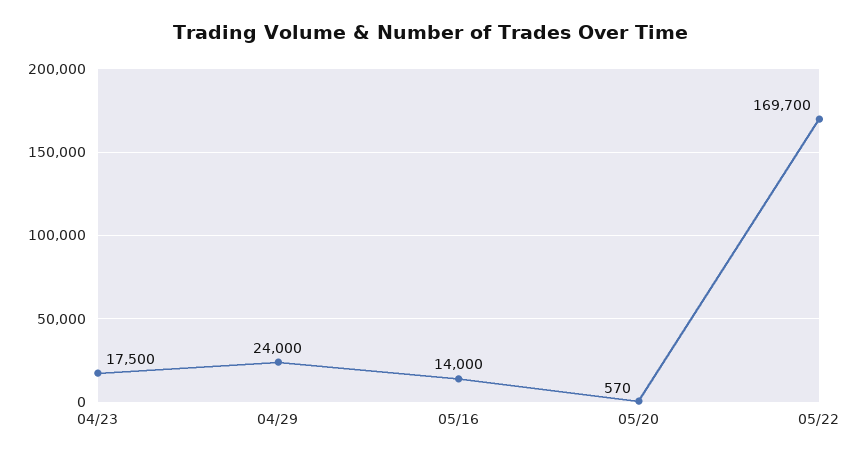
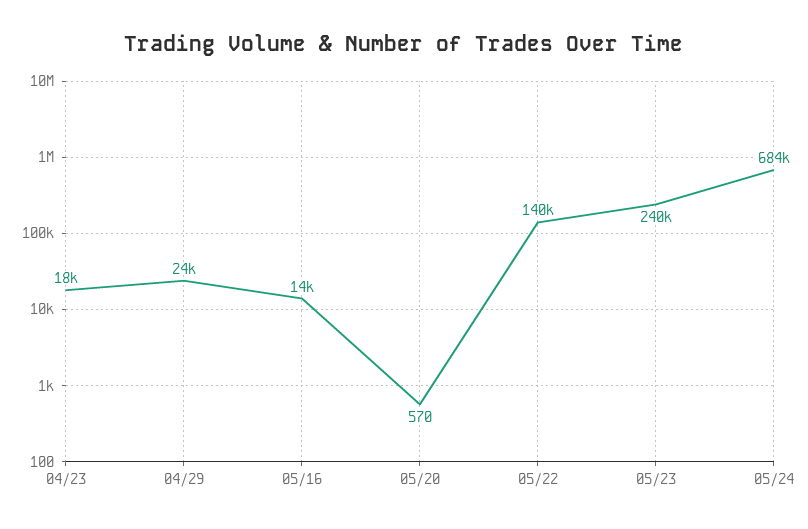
05/22: 169700 -> 140000
05/23: none -> 240000
05/24: none -> 684000

